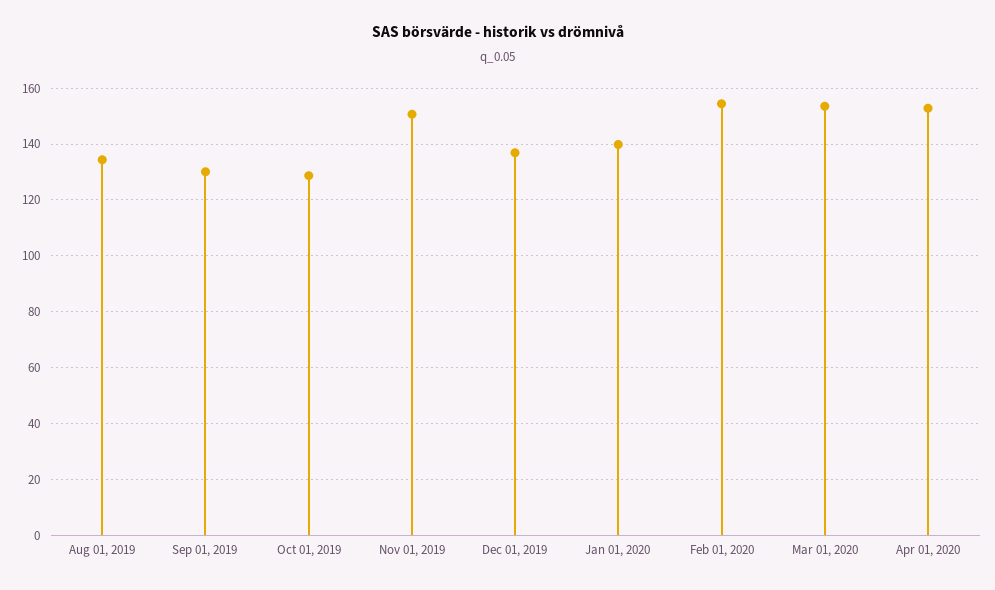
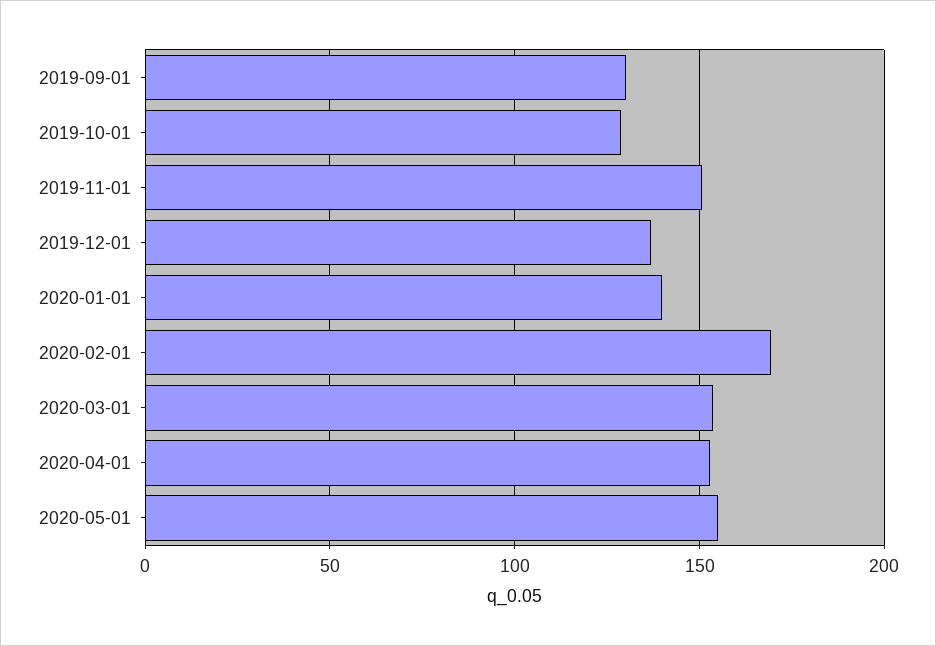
Aug 01, 2019: 135 -> none
Feb 01, 2020: 155 -> 170
2020-05-01: none -> 155

